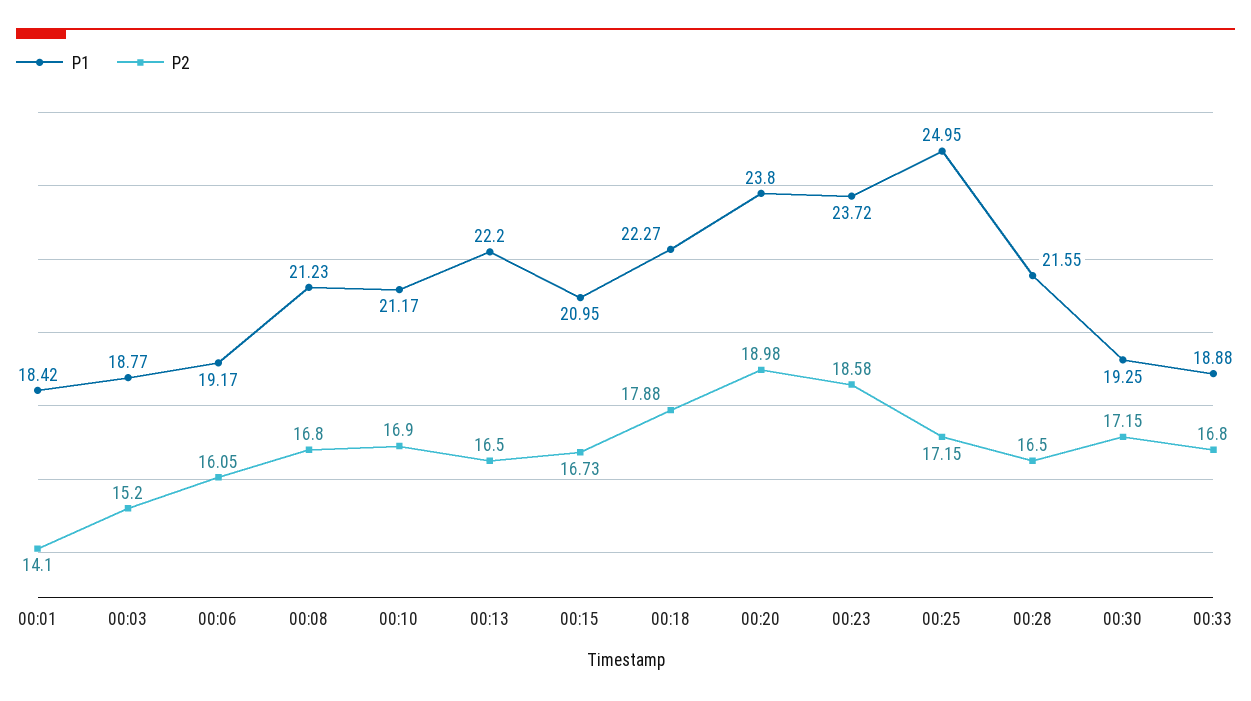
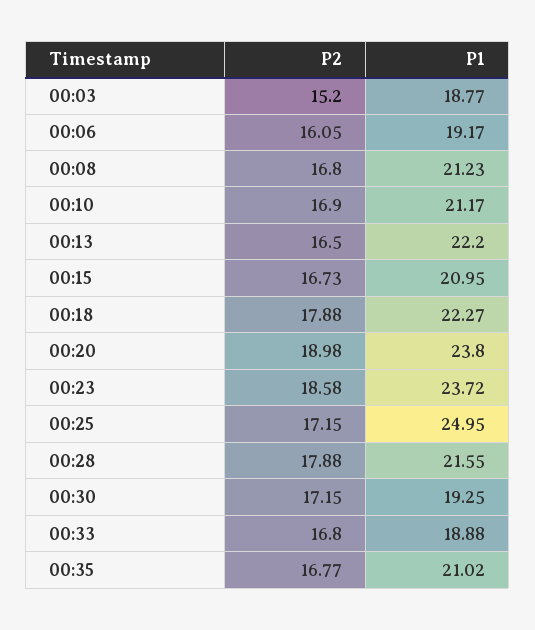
P1, 00:01: 18.42 -> none
P2, 00:01: 14.1 -> none
P2, 00:28: 16.5 -> 17.88
P2, 00:35: none -> 16.77
P1, 00:35: none -> 21.02

